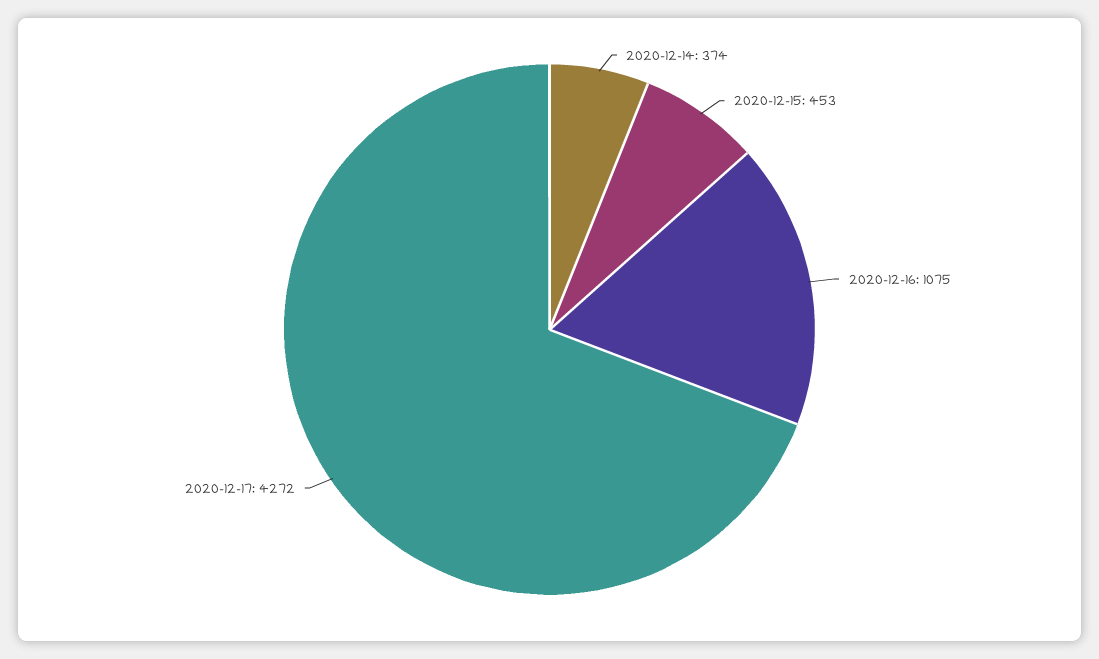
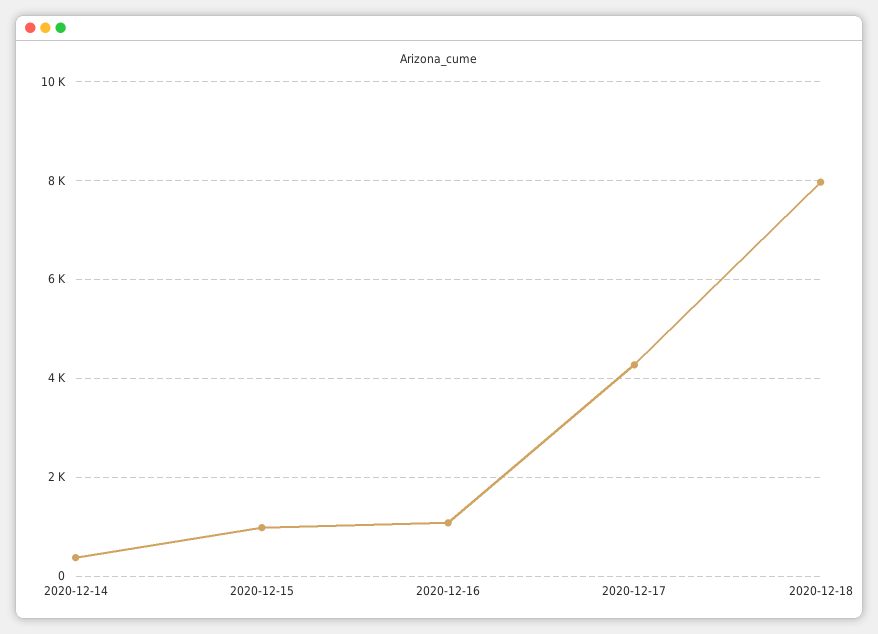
2020-12-15: 453 -> 1000
2020-12-18: none -> 8000

